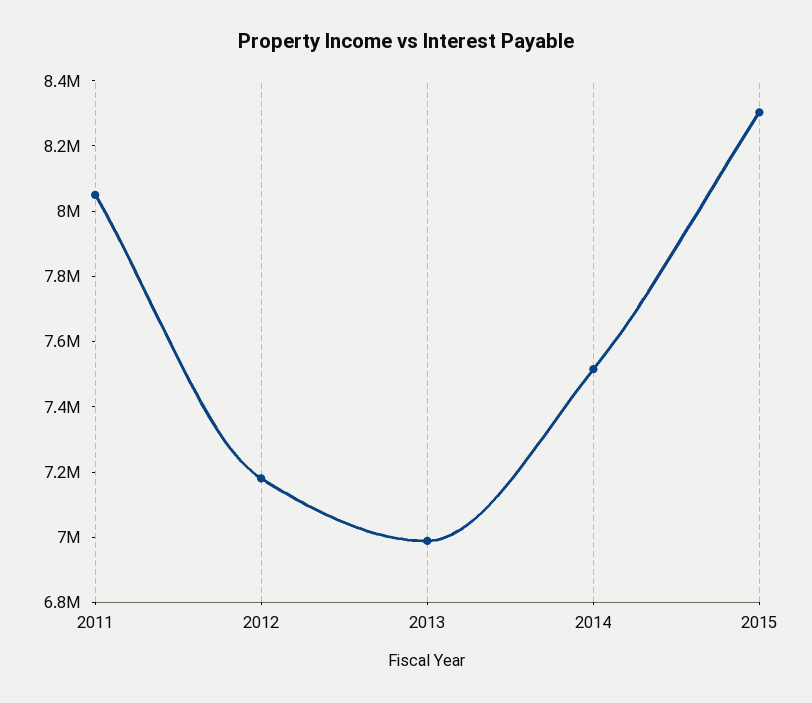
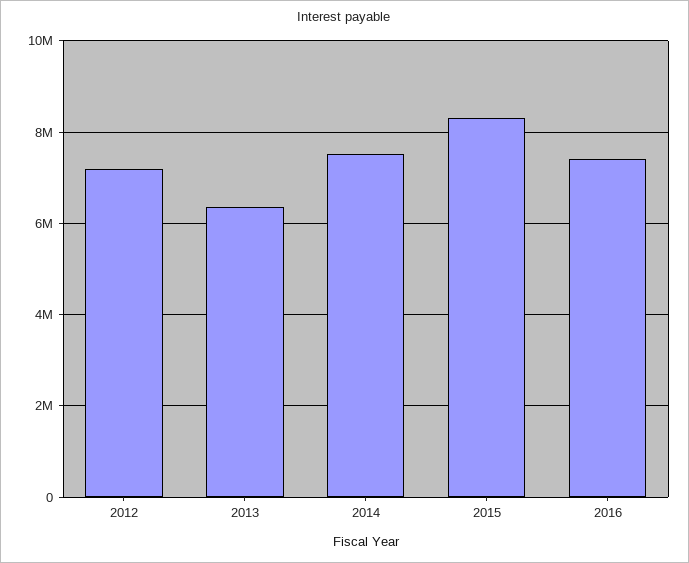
2011: 8050000 -> none
2013: 7000000 -> 6400000
2016: none -> 7400000

